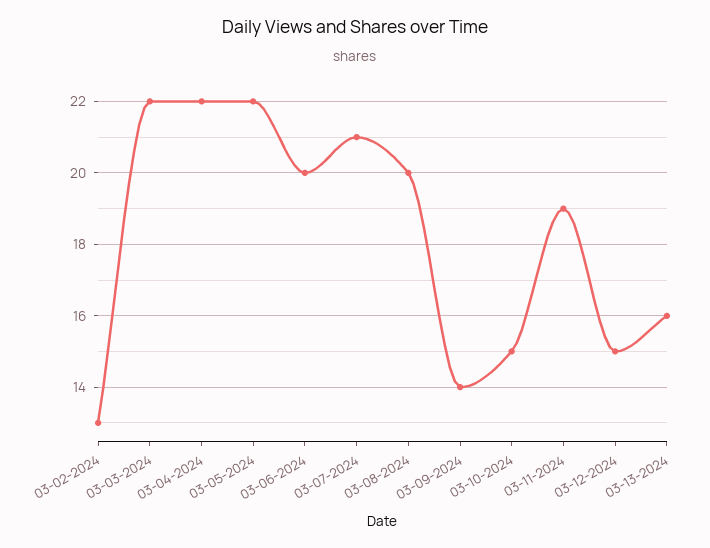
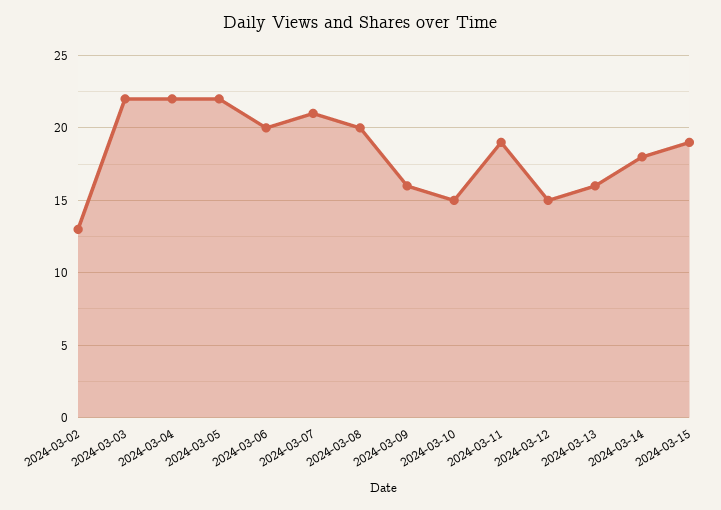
03-09-2024: 14 -> 16
2024-03-14: none -> 18
2024-03-15: none -> 19

